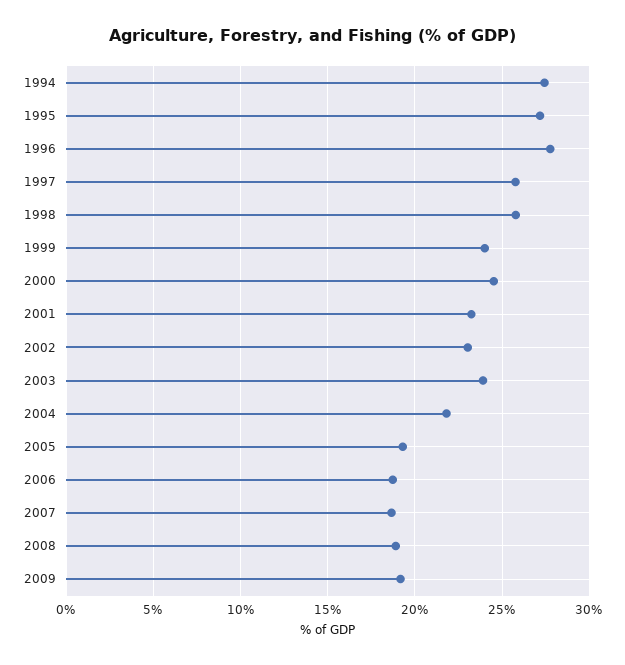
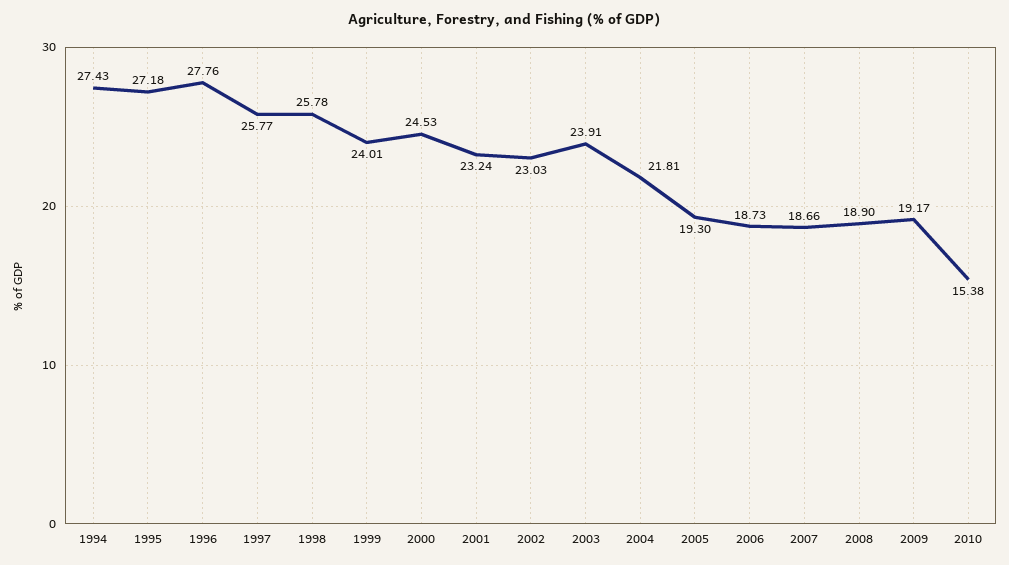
2010: none -> 15.38

